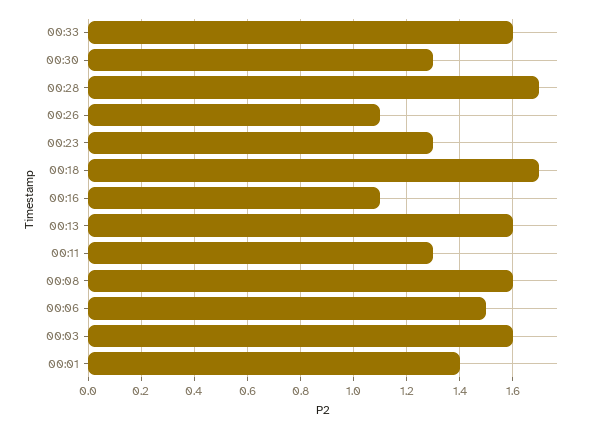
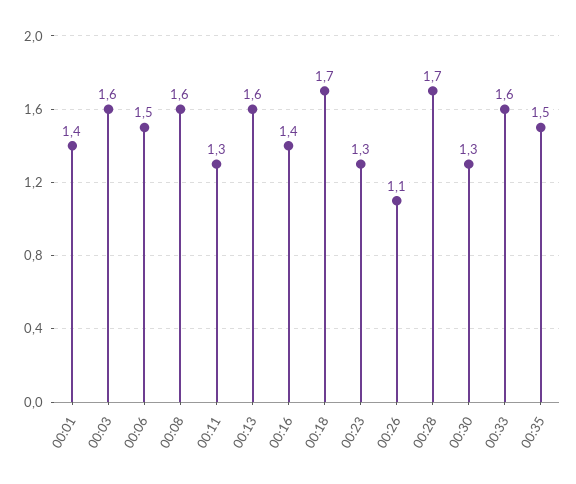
00:16: 1.1 -> 1.4
00:35: none -> 1.5

